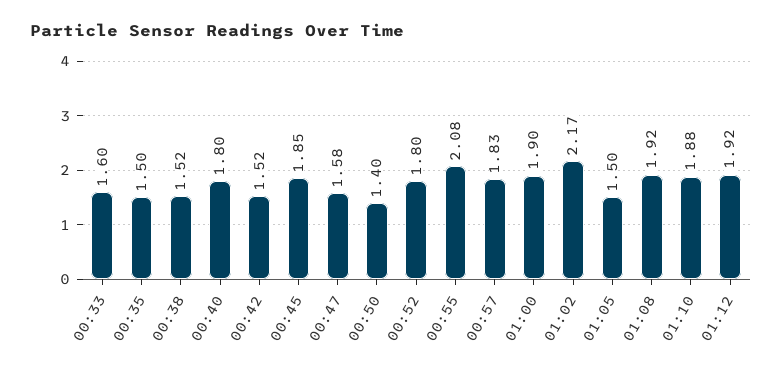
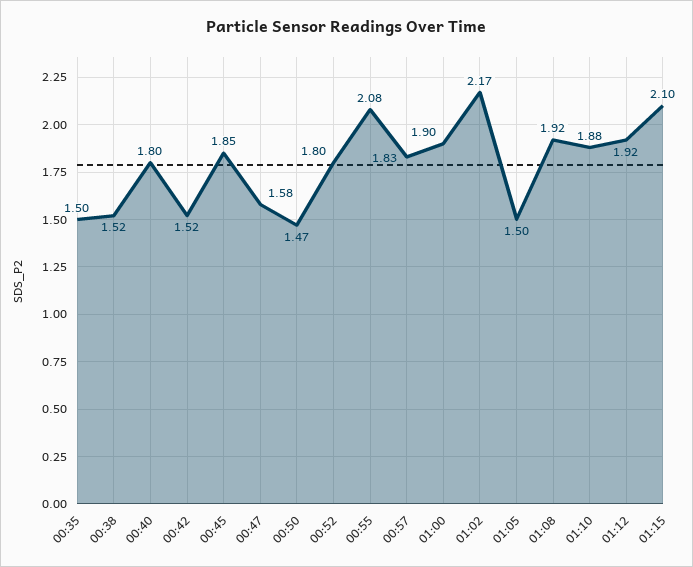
00:33: 1.6 -> none
00:50: 1.4 -> 1.47
01:15: none -> 2.1

